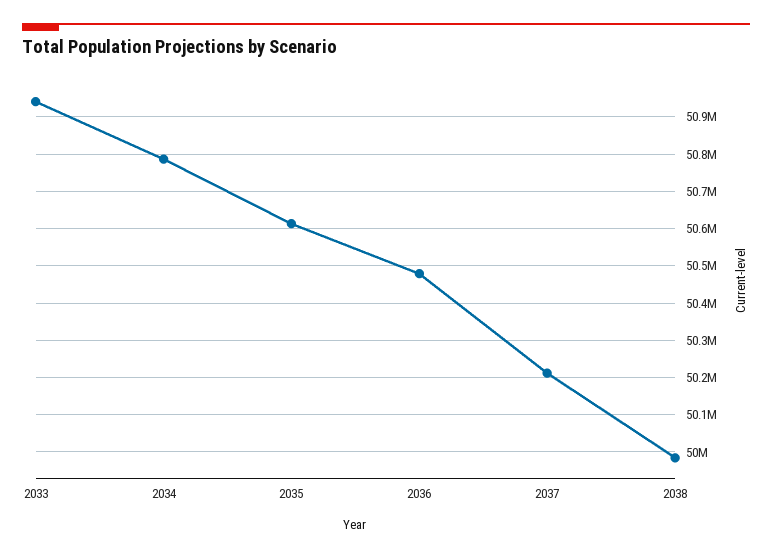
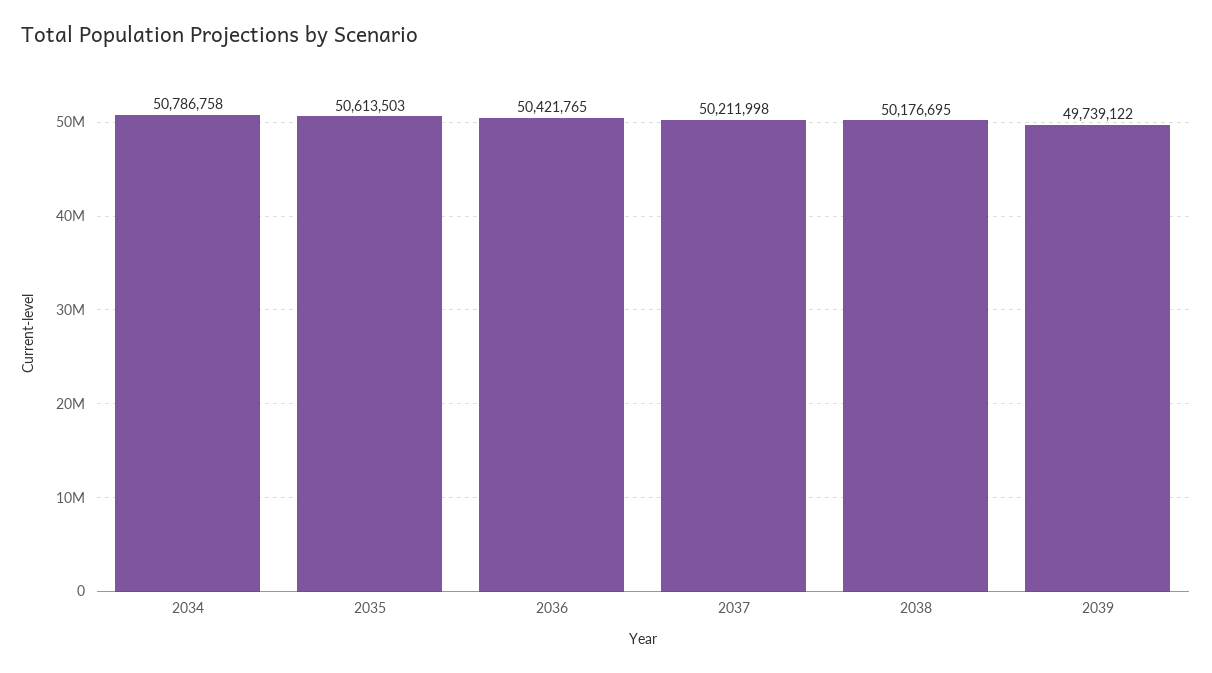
2033: 50940000 -> none
2036: 50480000 -> 50421765
2038: 49980000 -> 50176695
2039: none -> 49739122

